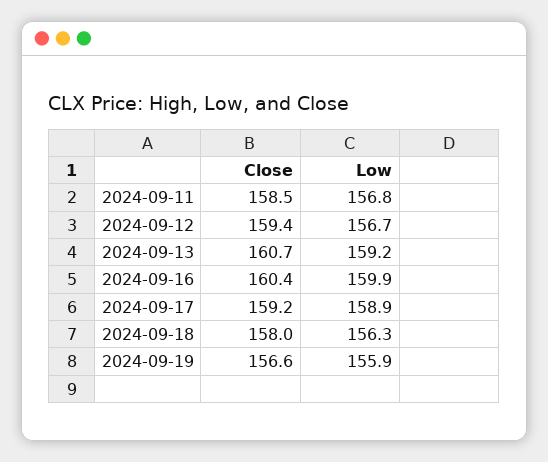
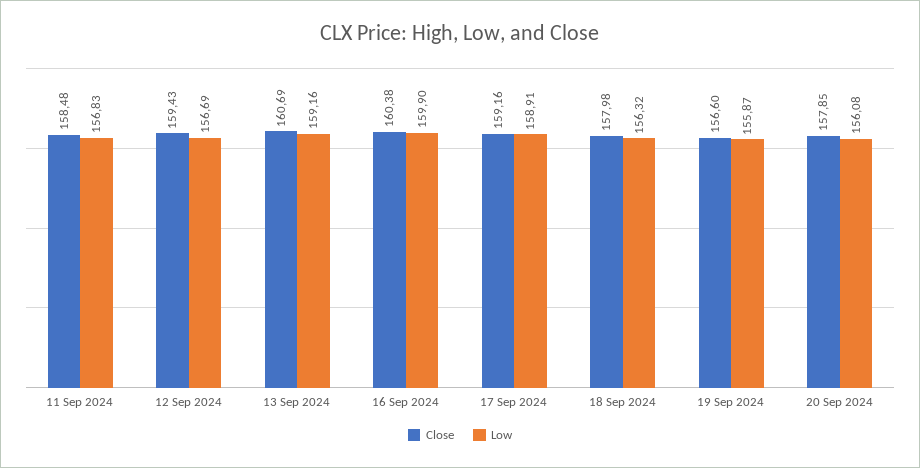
Close, 20 Sep 2024: none -> 157.85
Low, 20 Sep 2024: none -> 156.08

